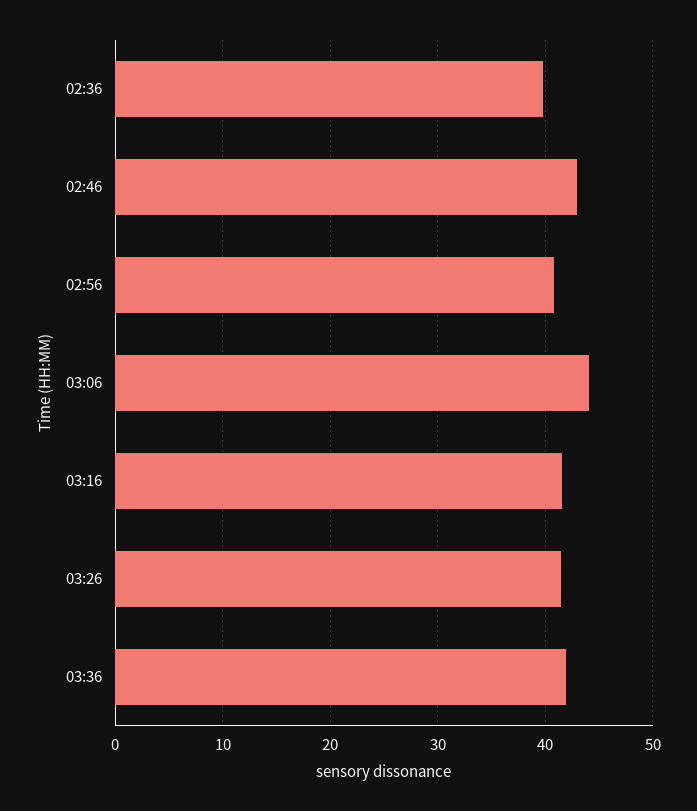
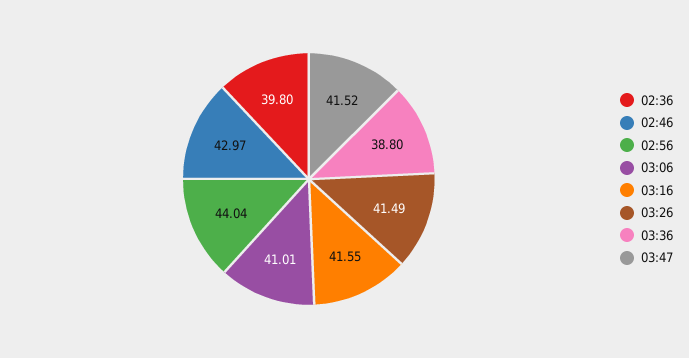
02:56: 41 -> 44.04
03:06: 44 -> 41.01
03:36: 42 -> 38.8
03:47: none -> 41.52

